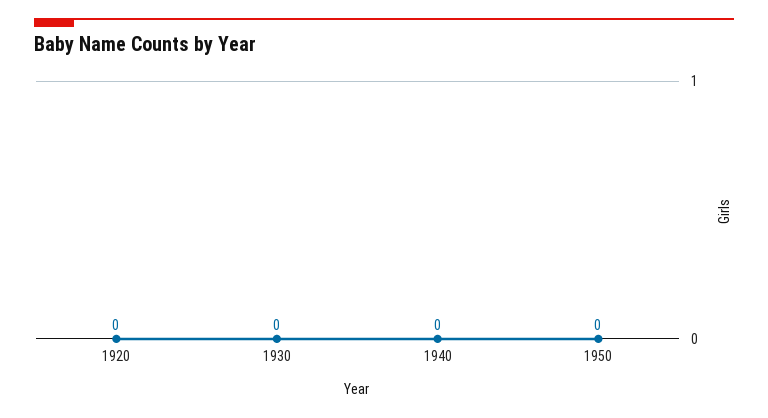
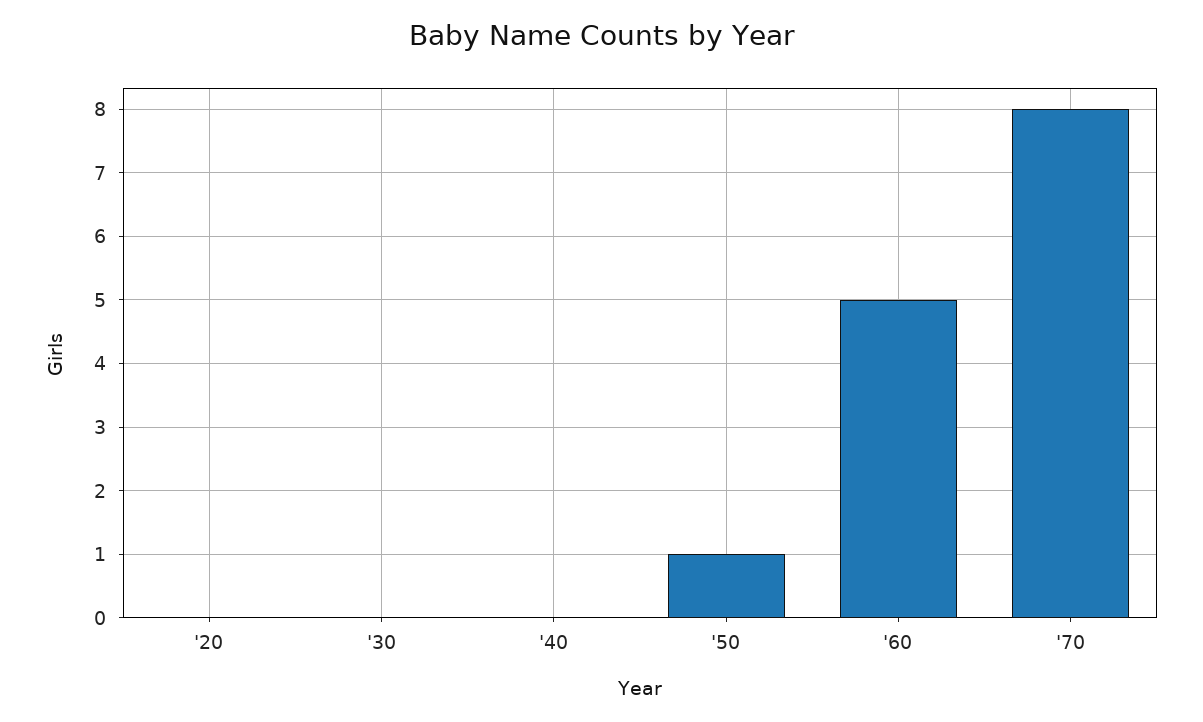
1950: 0 -> 1
'60: none -> 5
'70: none -> 8

